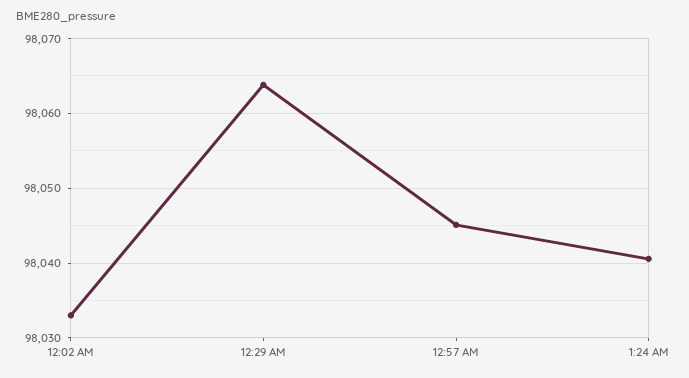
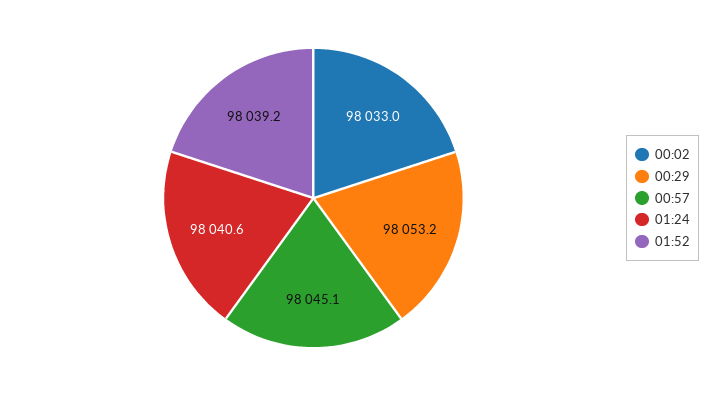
12:29 AM: 98064 -> 98053.2
01:52: none -> 98039.2

